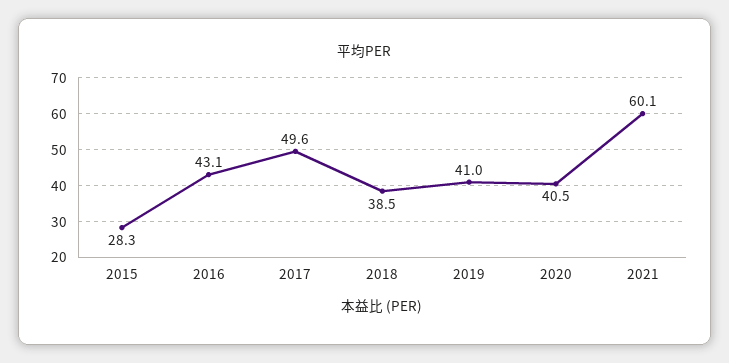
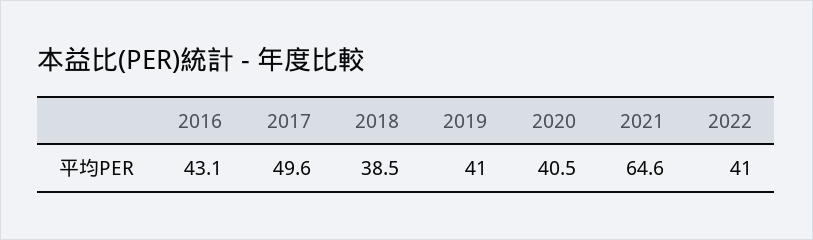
2015: 28.3 -> none
2021: 60.1 -> 64.6
2022: none -> 41

